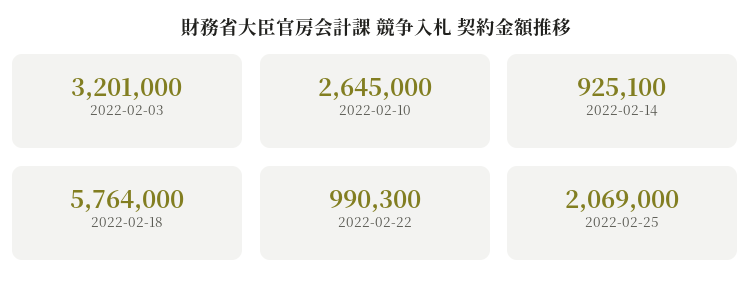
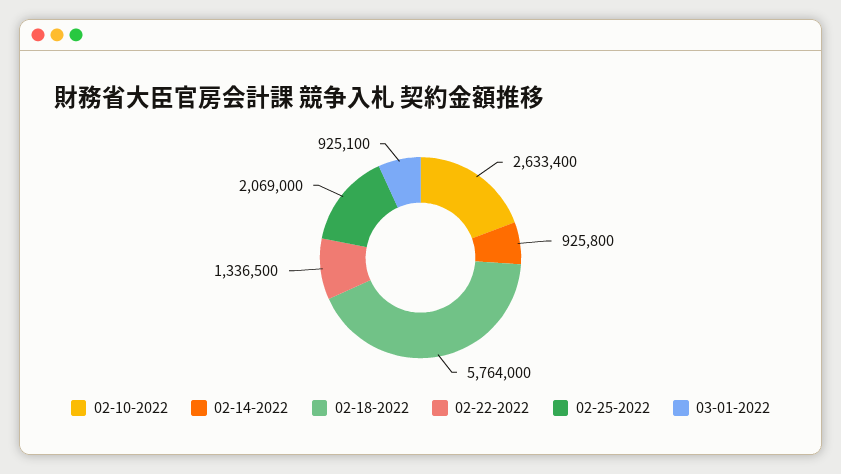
2022-02-03: 3201000 -> none
2022-02-10: 2645000 -> 2633400
2022-02-14: 925100 -> 925800
2022-02-22: 990300 -> 1336500
03-01-2022: none -> 925100

